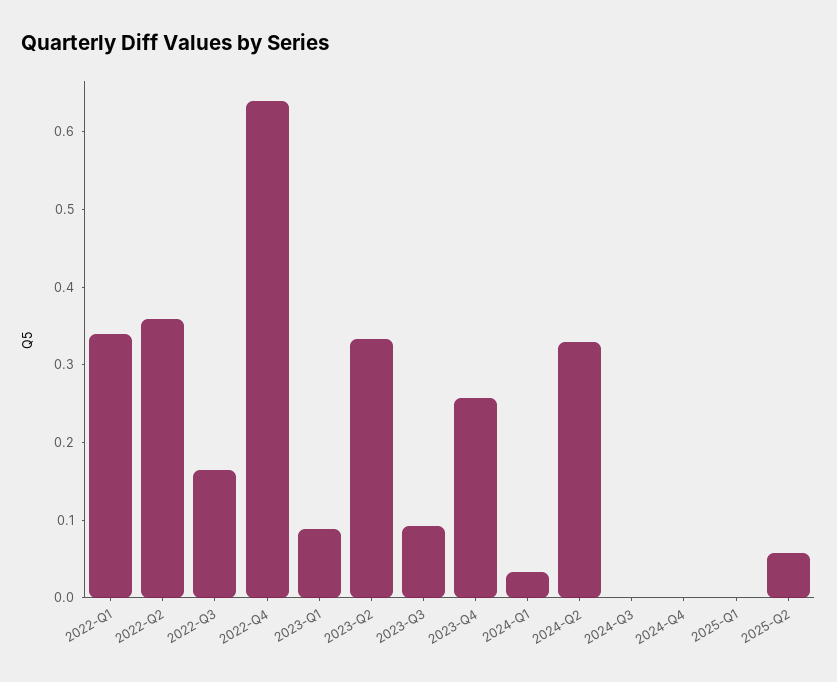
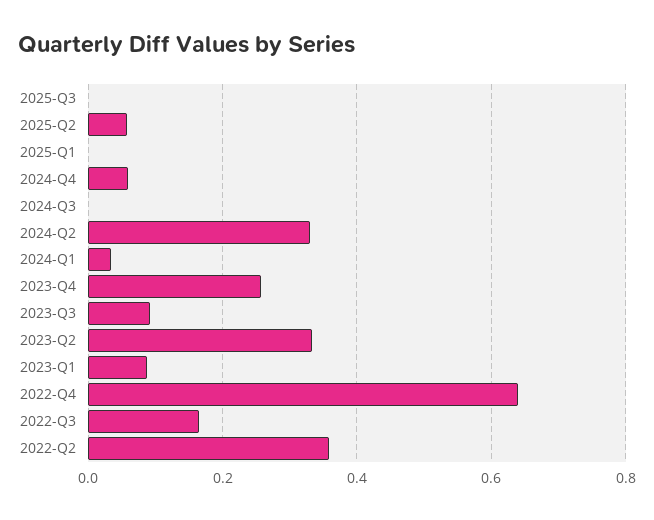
2022-Q1: 0.34 -> none
2024-Q4: 0 -> 0.06
2025-Q3: none -> 0

